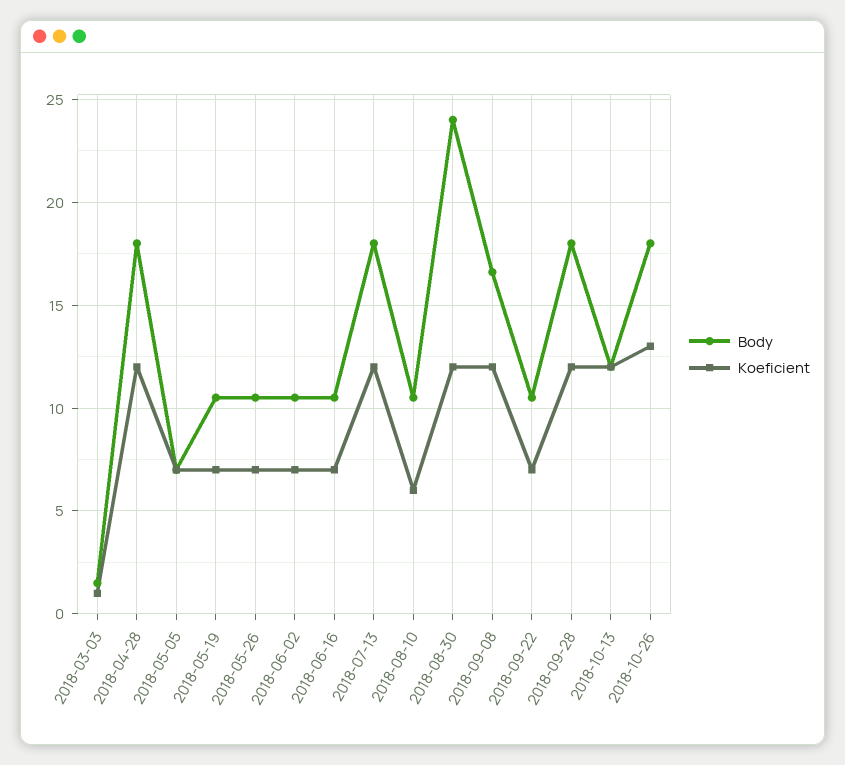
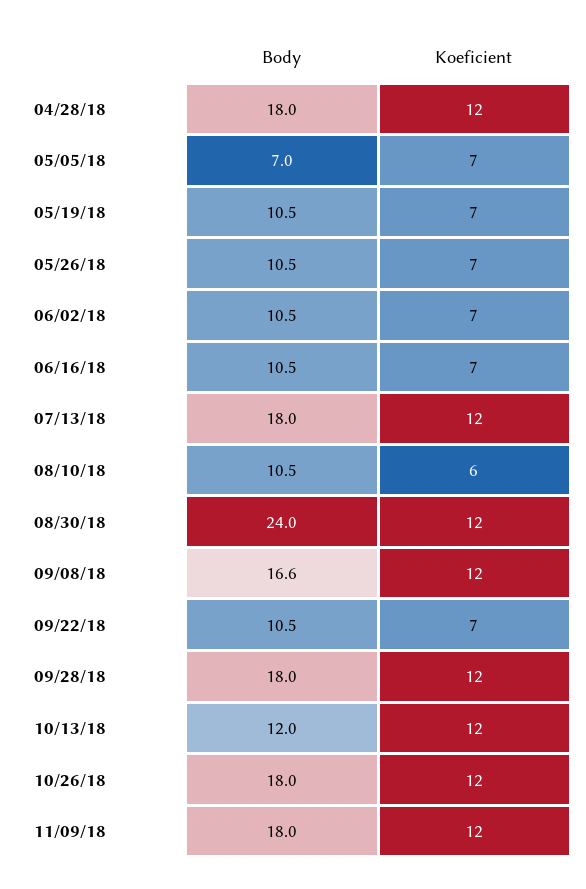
Body, 2018-03-03: 1.5 -> none
Koeficient, 2018-03-03: 1 -> none
Koeficient, 2018-10-26: 13 -> 12
Body, 11/09/18: none -> 18
Koeficient, 11/09/18: none -> 12

